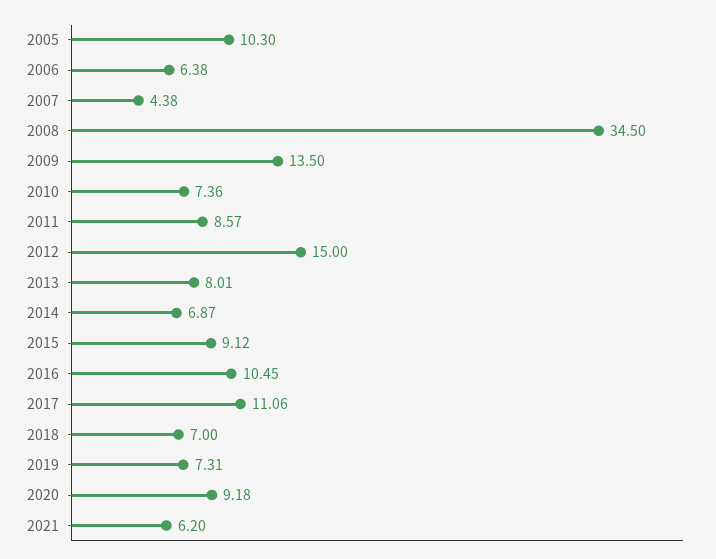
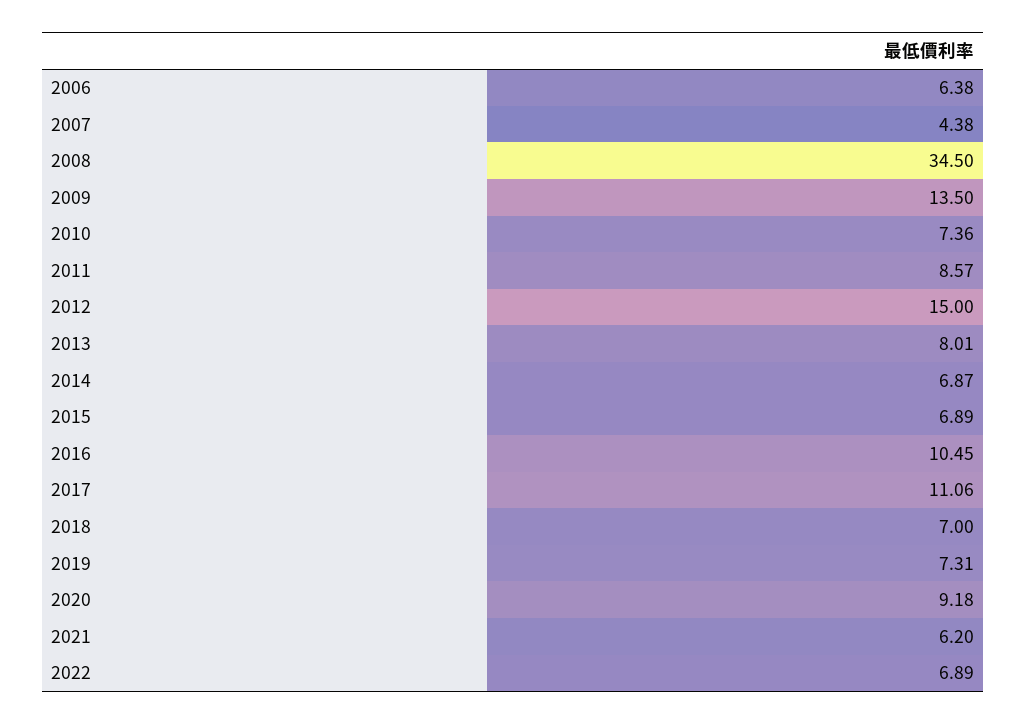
2005: 10.3 -> none
2015: 9.12 -> 6.89
2022: none -> 6.89

